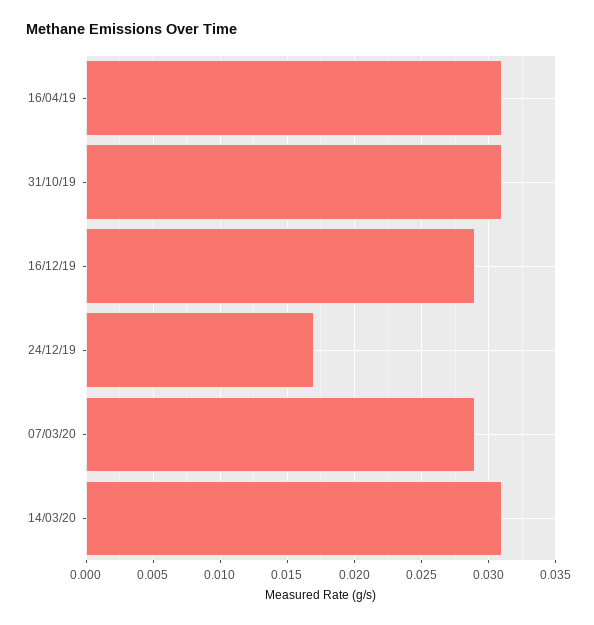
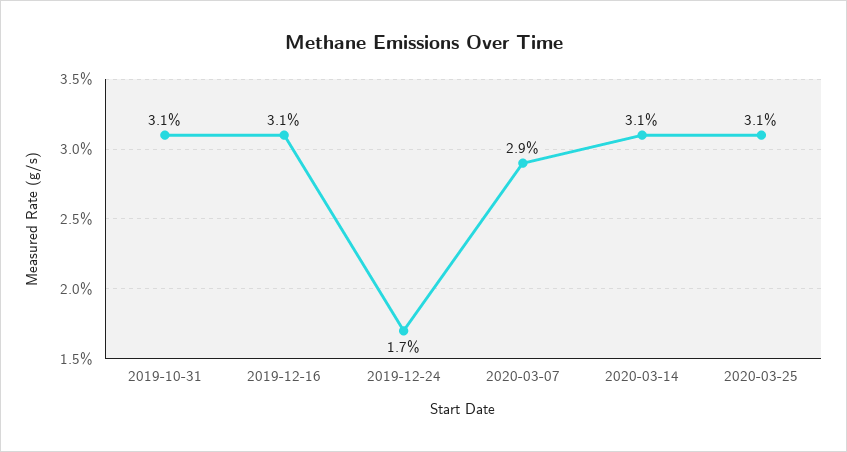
16/04/19: 0.031 -> none
16/12/19: 0.029 -> 0.031
2020-03-25: none -> 0.031

